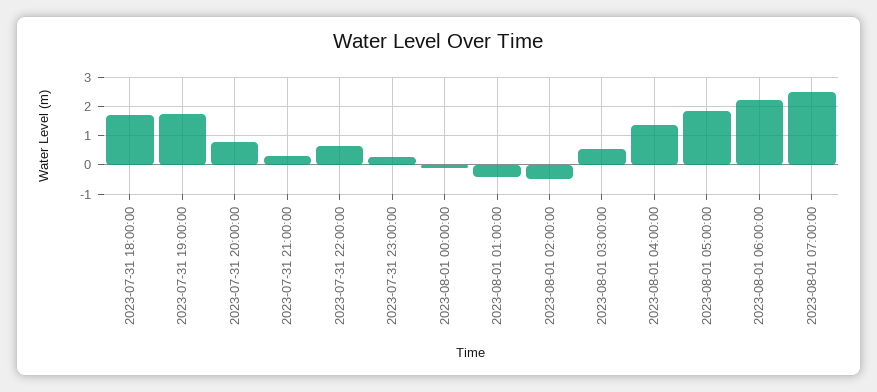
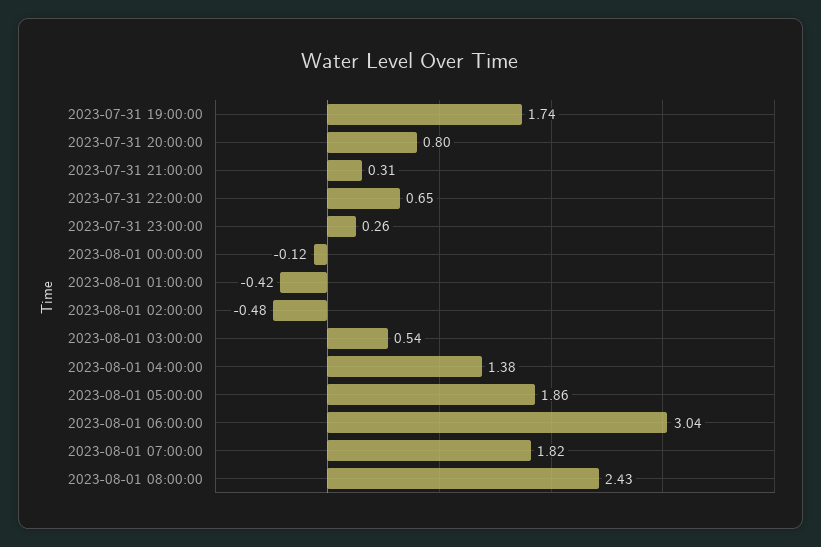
2023-07-31 18:00:00: 1.75 -> none
2023-08-01 06:00:00: 2.25 -> 3.04
2023-08-01 07:00:00: 2.5 -> 1.82
2023-08-01 08:00:00: none -> 2.43

